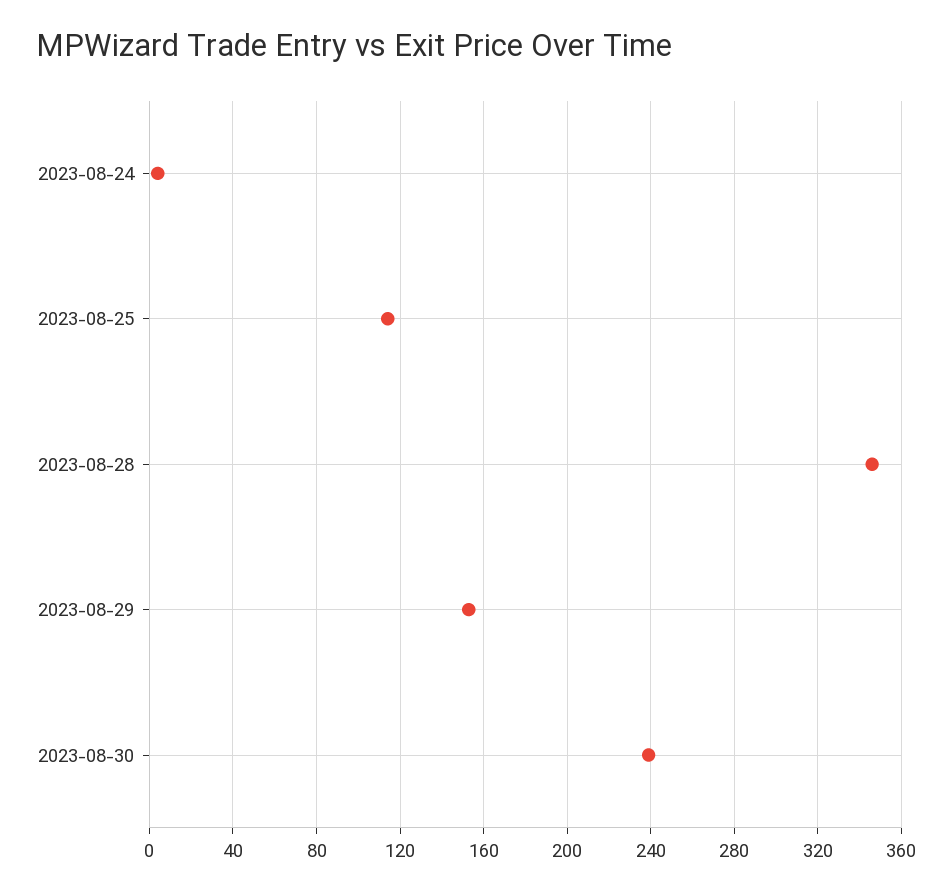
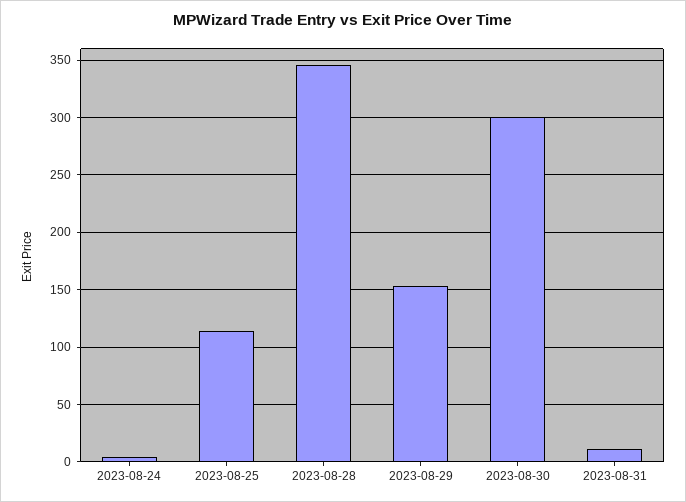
2023-08-30: 240 -> 300
2023-08-31: none -> 10

